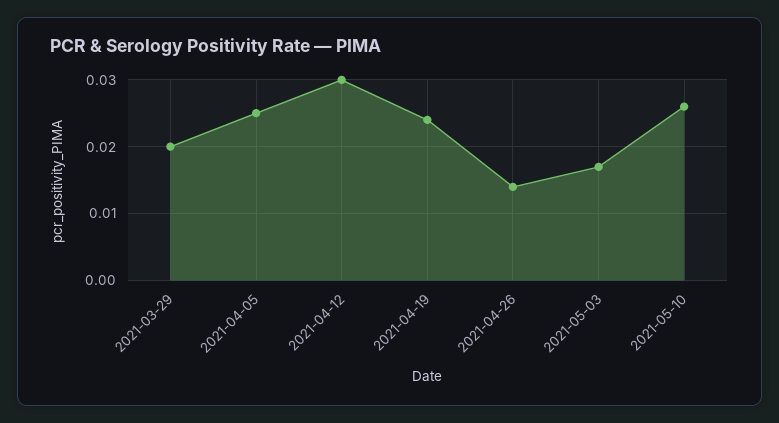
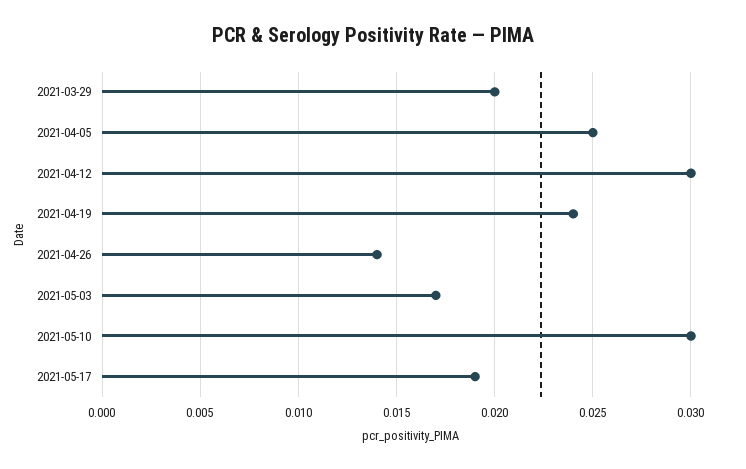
2021-05-10: 0.026 -> 0.03
2021-05-17: none -> 0.019

